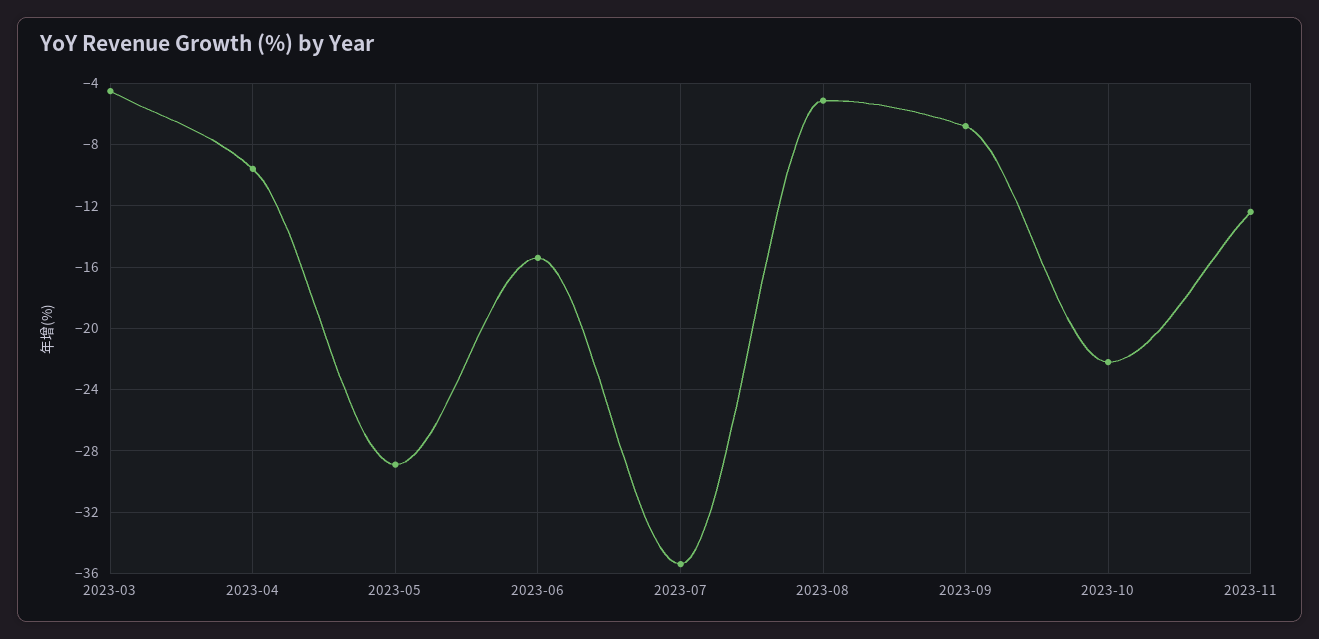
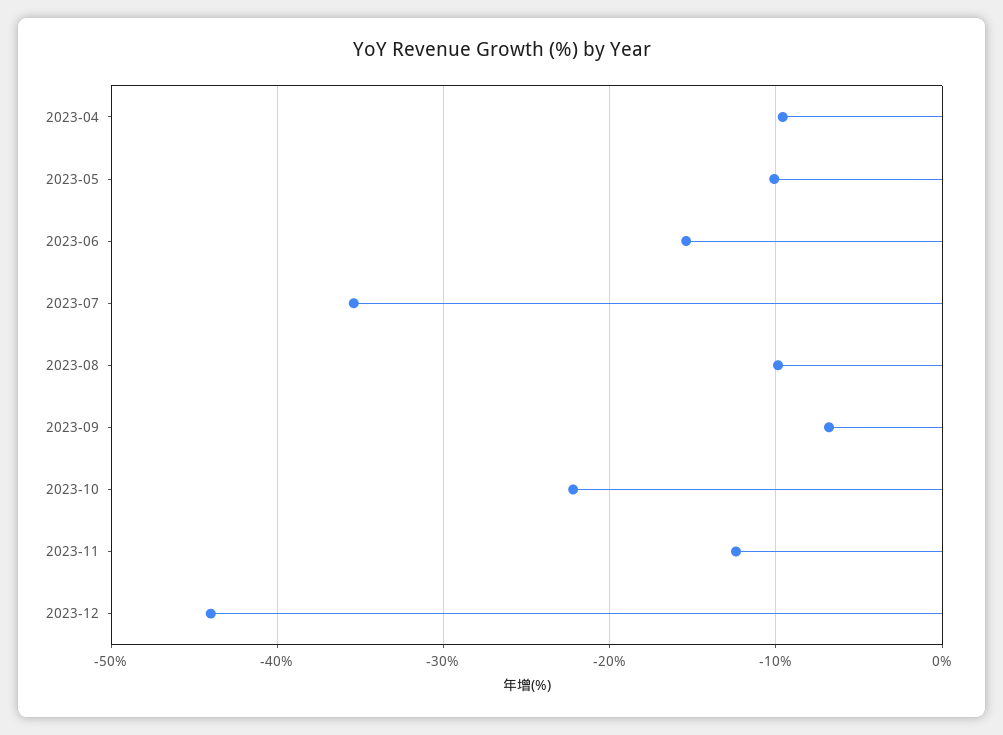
2023-03: -4.5 -> none
2023-05: -29 -> -10
2023-08: -5 -> -10
2023-12: none -> -44

